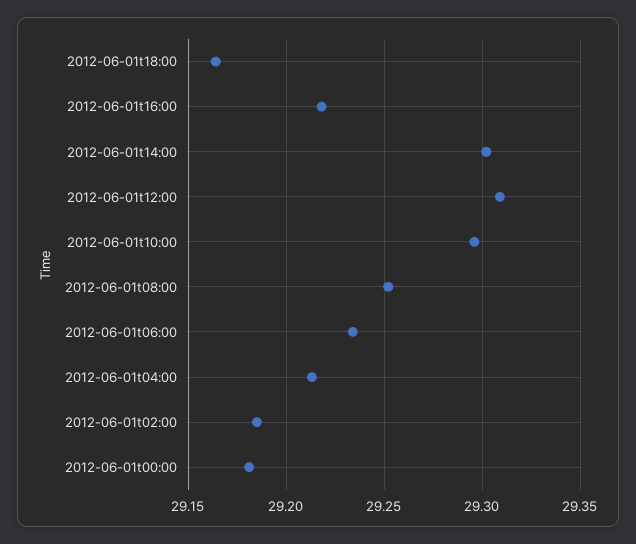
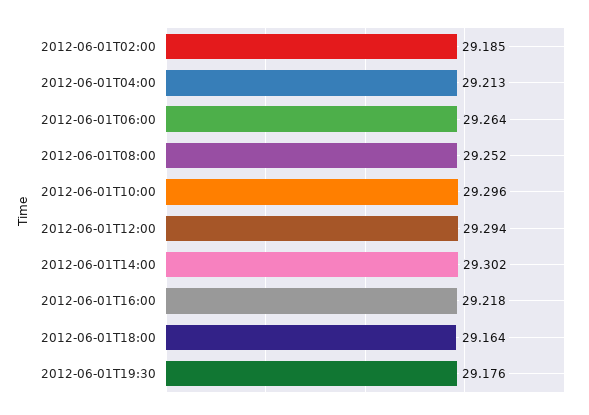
2012-06-01t12:00: 29.31 -> 29.294
2012-06-01t06:00: 29.235 -> 29.264
2012-06-01t00:00: 29.18 -> none
2012-06-01T19:30: none -> 29.176

